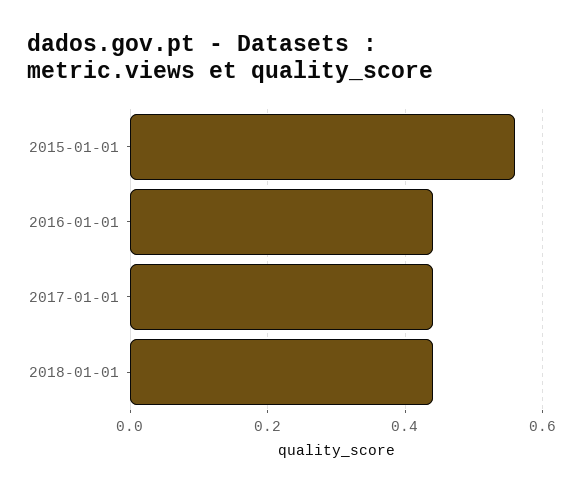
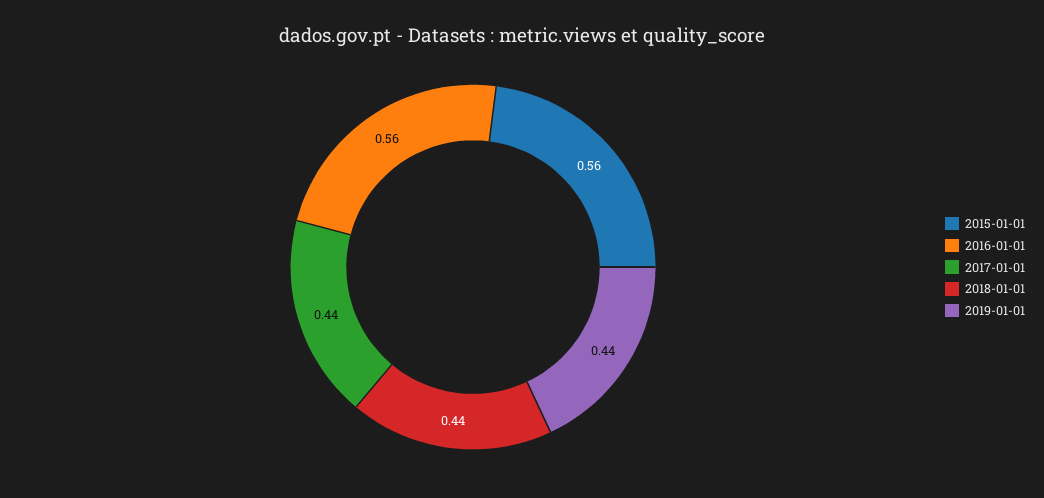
2016-01-01: 0.45 -> 0.56
2019-01-01: none -> 0.44

